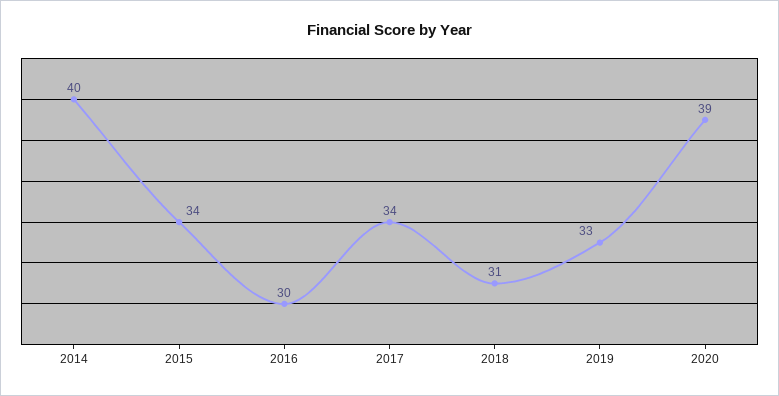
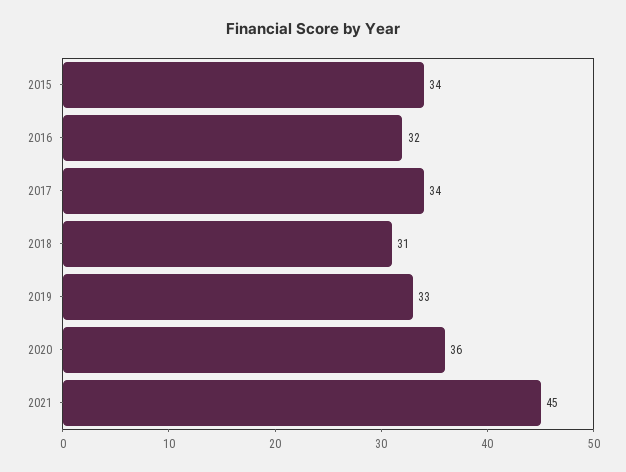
2014: 40 -> none
2016: 30 -> 32
2020: 39 -> 36
2021: none -> 45

